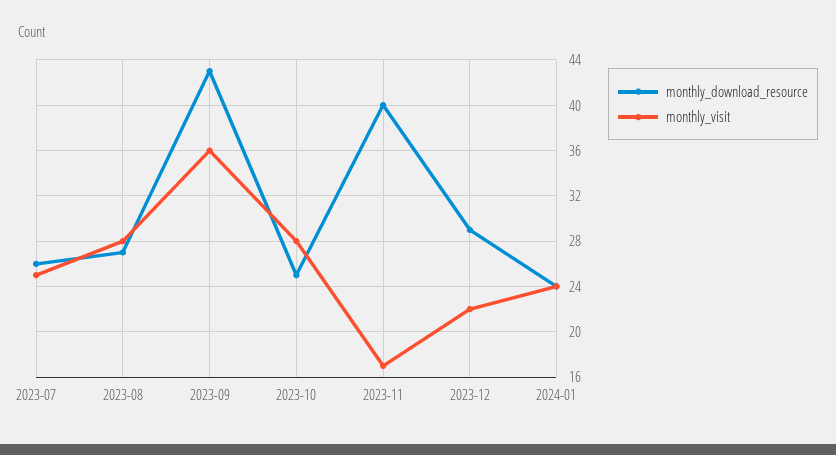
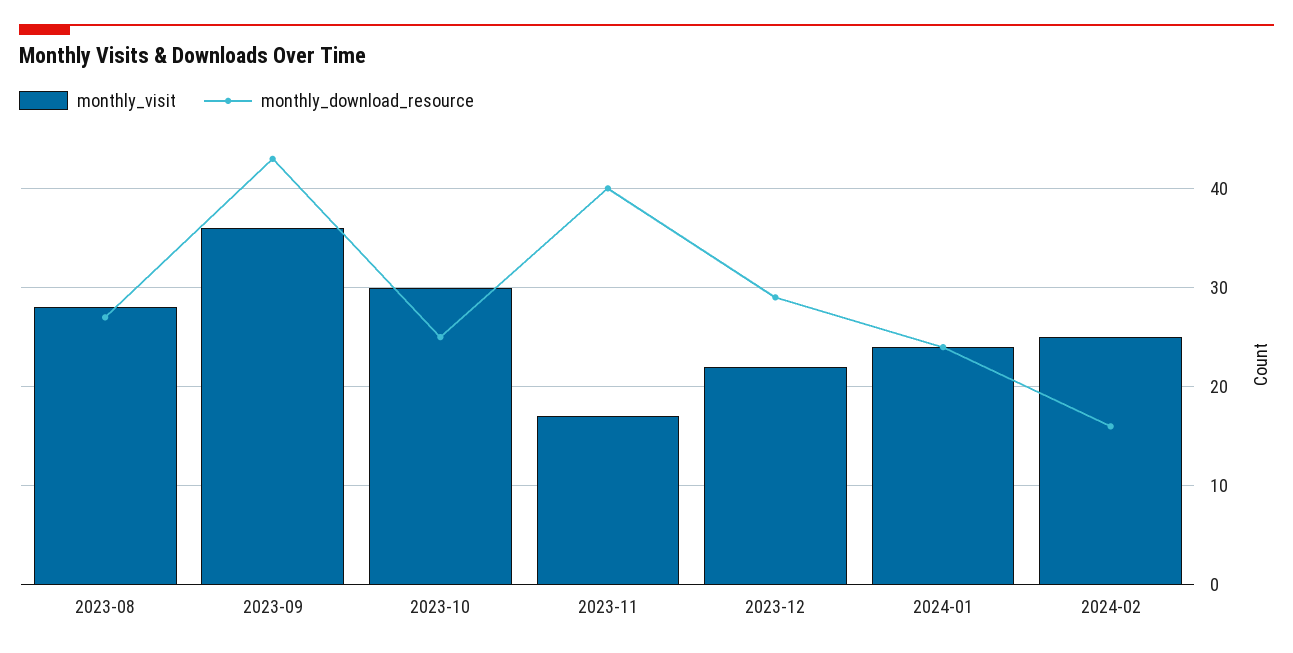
monthly_download_resource, 2023-07: 26 -> none
monthly_visit, 2023-07: 25 -> none
monthly_visit, 2023-10: 28 -> 30
monthly_visit, 2024-02: none -> 25
monthly_download_resource, 2024-02: none -> 16

